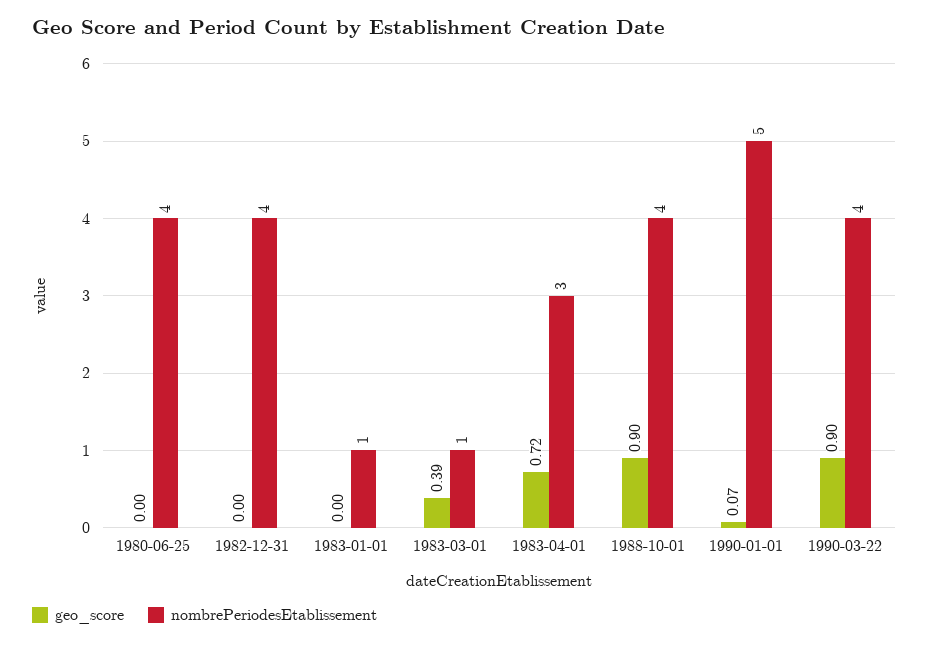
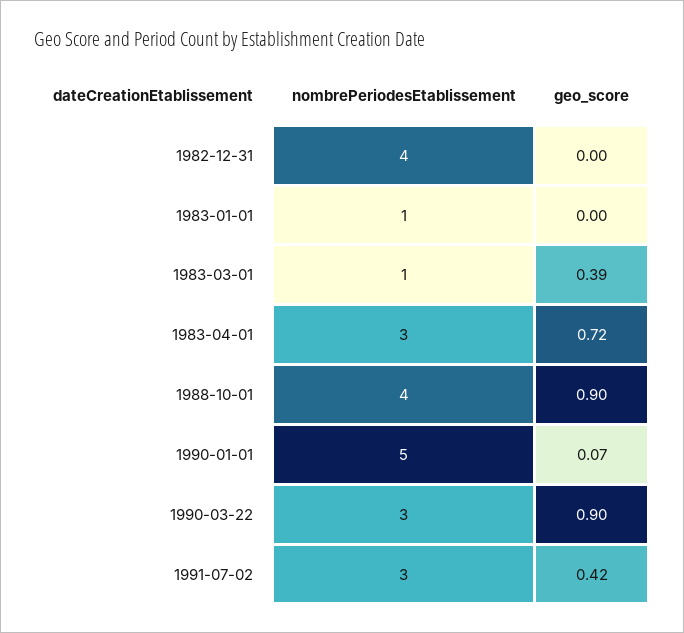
geo_score, 1980-06-25: 0 -> none
nombrePeriodesEtablissement, 1980-06-25: 4 -> none
nombrePeriodesEtablissement, 1990-03-22: 4 -> 3
nombrePeriodesEtablissement, 1991-07-02: none -> 3
geo_score, 1991-07-02: none -> 0.42

